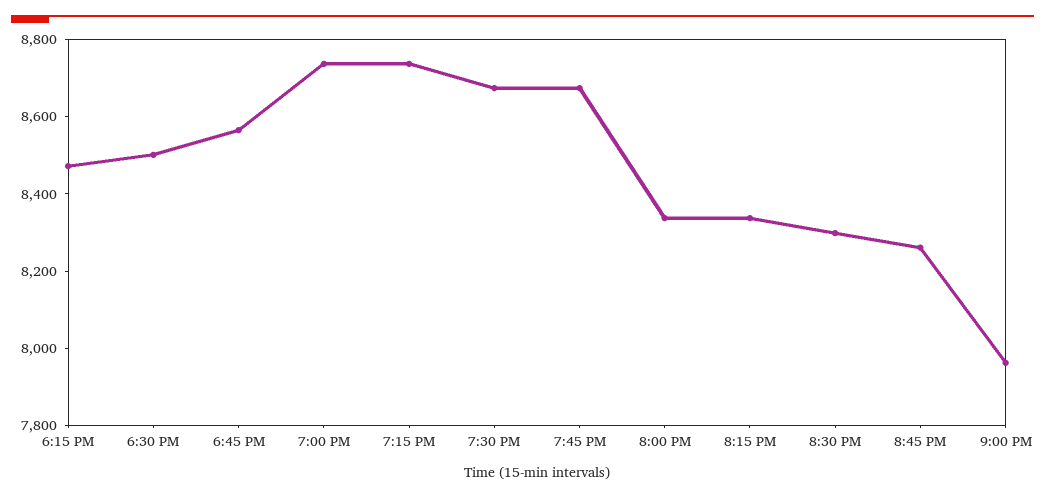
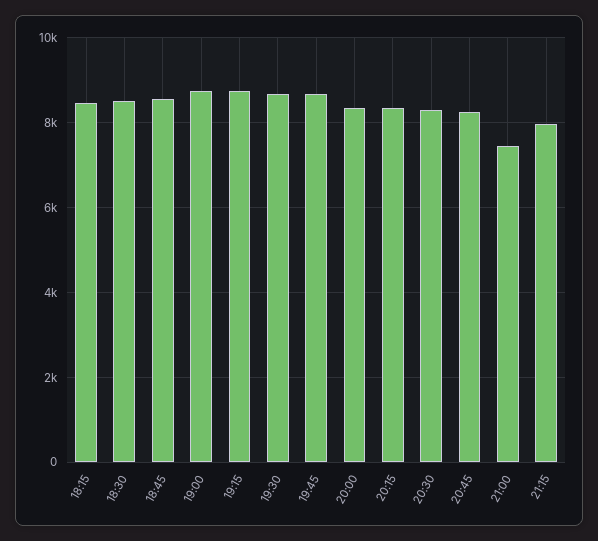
9:00 PM: 7950 -> 7400
21:15: none -> 8000

